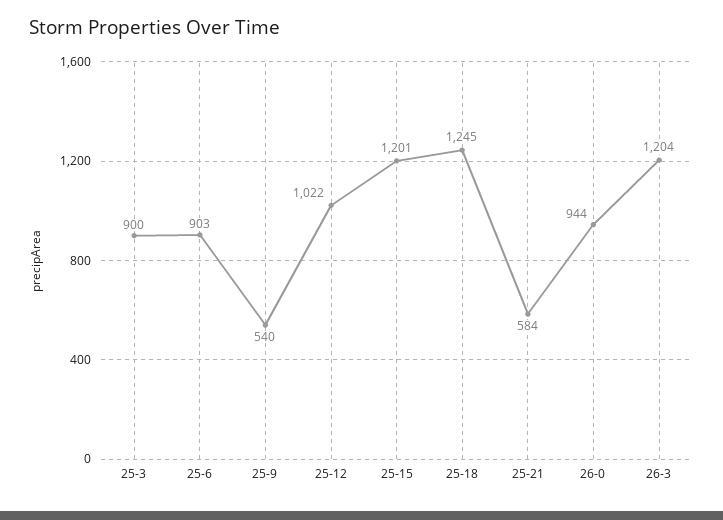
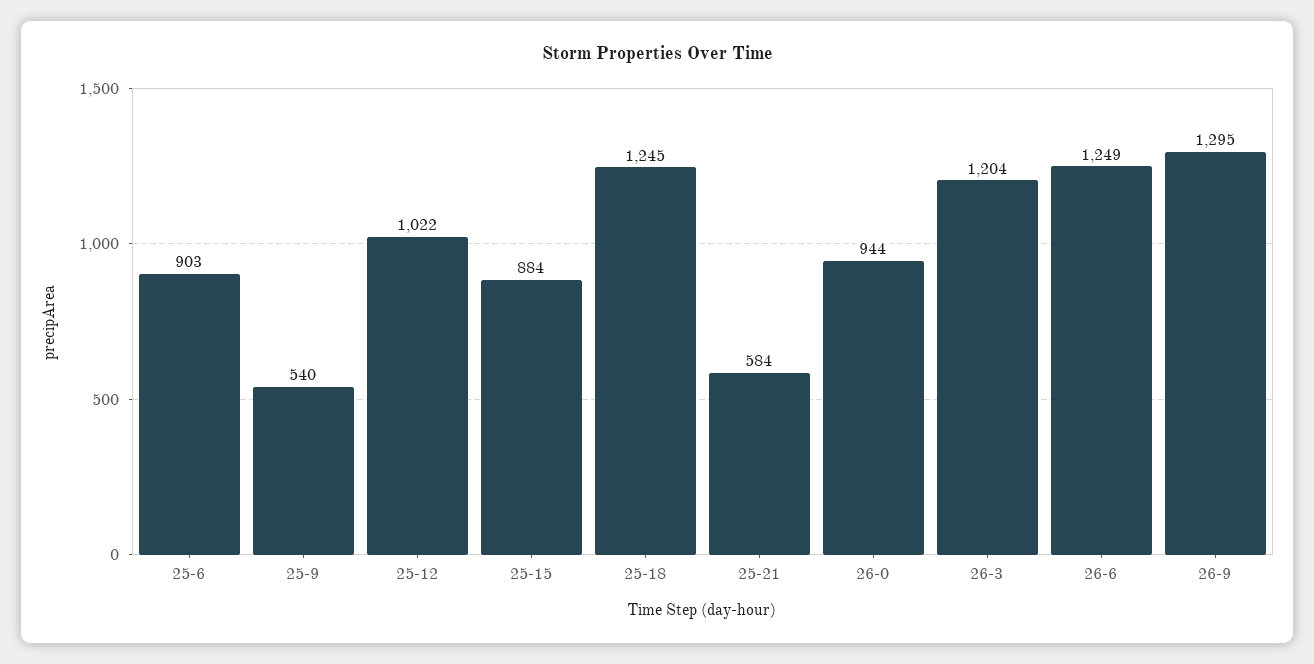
25-3: 900 -> none
25-15: 1201 -> 884
26-6: none -> 1249
26-9: none -> 1295

